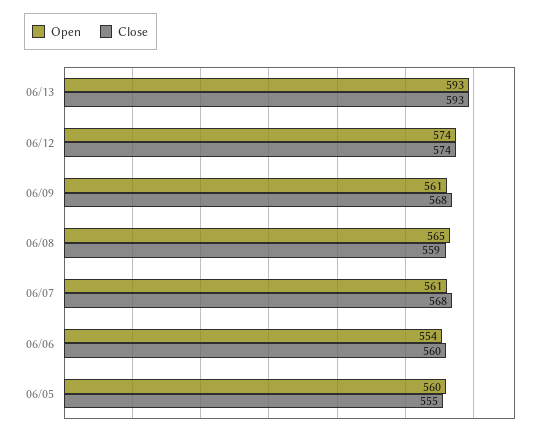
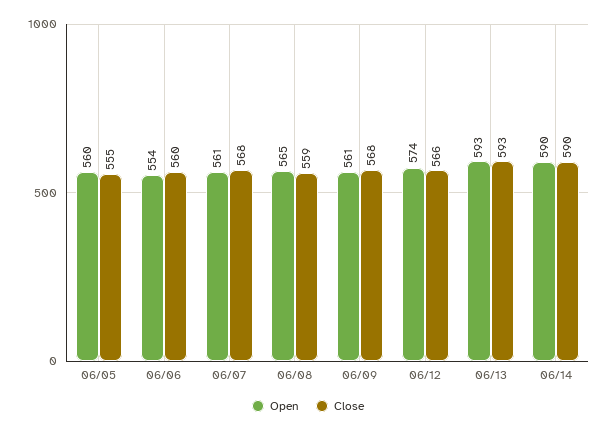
Close, 06/12: 574 -> 566
Open, 06/14: none -> 590
Close, 06/14: none -> 590

